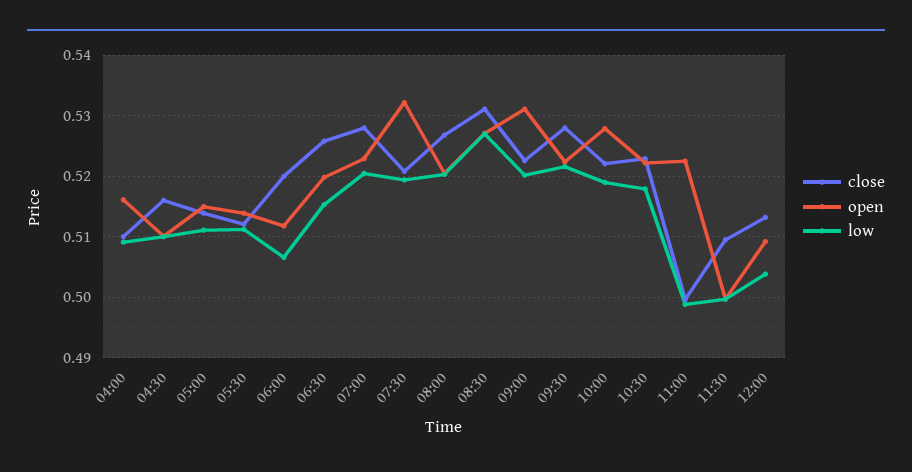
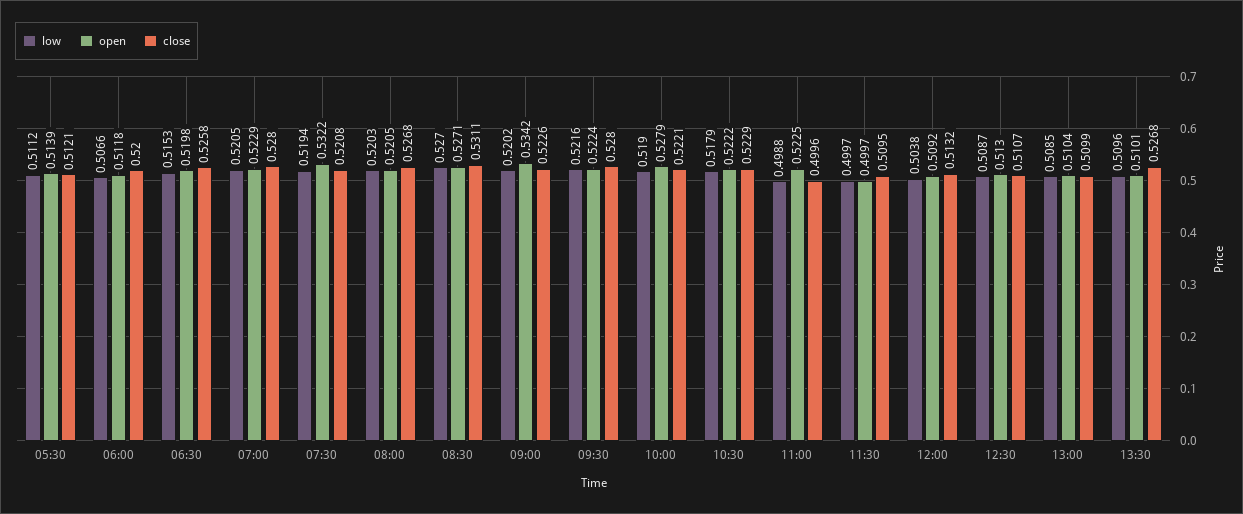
close, 04:00: 0.51 -> none
open, 04:00: 0.516 -> none
low, 04:00: 0.509 -> none
close, 04:30: 0.516 -> none
open, 04:30: 0.51 -> none
low, 04:30: 0.51 -> none
close, 05:00: 0.514 -> none
open, 05:00: 0.515 -> none
low, 05:00: 0.511 -> none
open, 09:00: 0.531 -> 0.5342
low, 12:30: none -> 0.5087
open, 12:30: none -> 0.513
close, 12:30: none -> 0.5107
low, 13:00: none -> 0.5085
open, 13:00: none -> 0.5104
close, 13:00: none -> 0.5099
low, 13:30: none -> 0.5096
open, 13:30: none -> 0.5101
close, 13:30: none -> 0.5268

